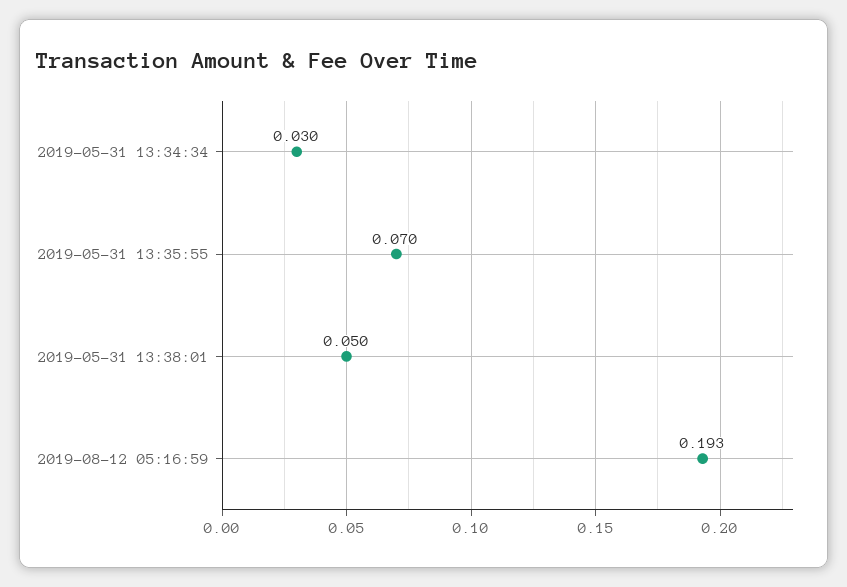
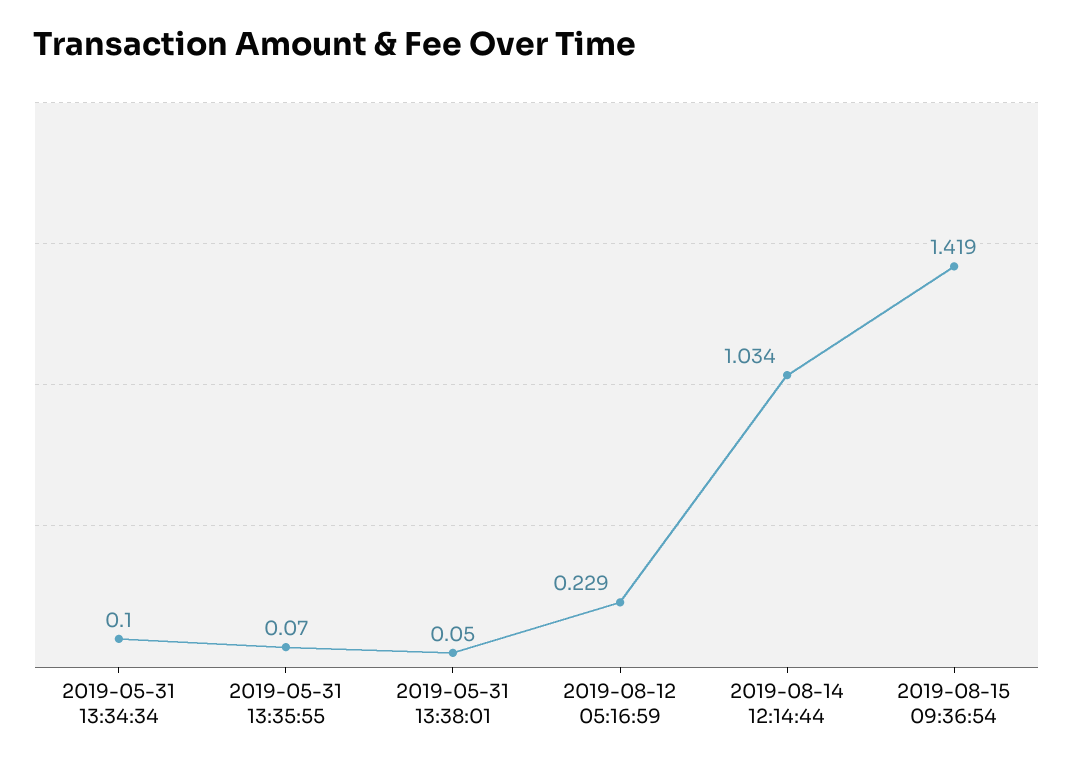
2019-05-31 13:34:34: 0.03 -> 0.1
2019-08-12 05:16:59: 0.193 -> 0.229
2019-08-14 12:14:44: none -> 1.034
2019-08-15 09:36:54: none -> 1.419

